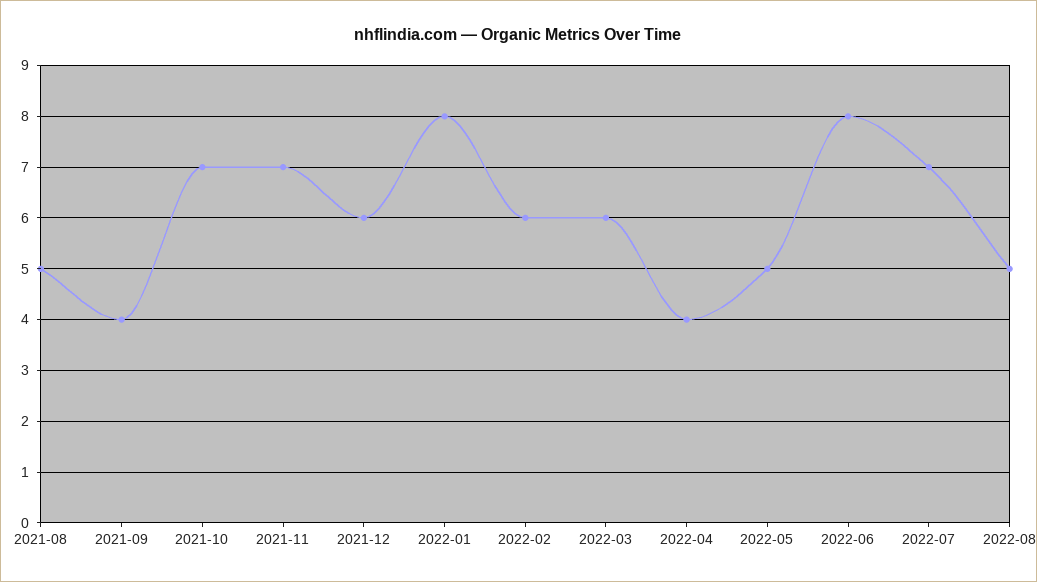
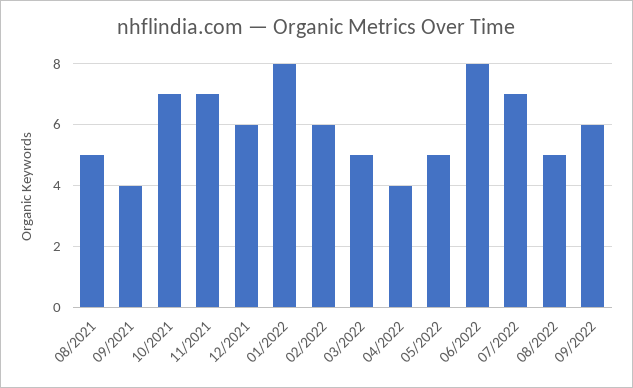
2022-03: 6 -> 5
09/2022: none -> 6

